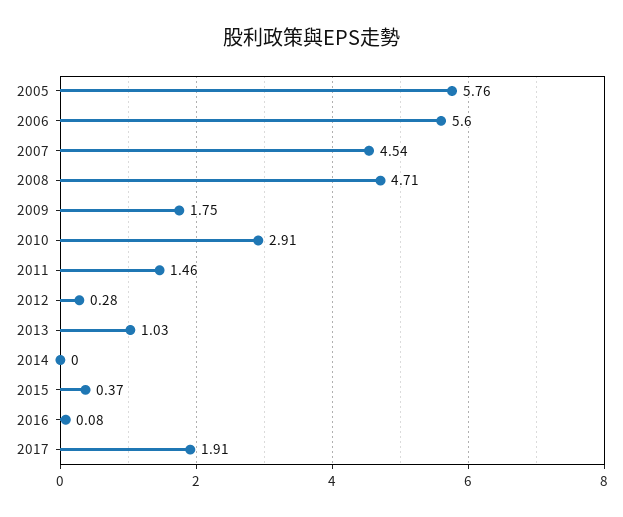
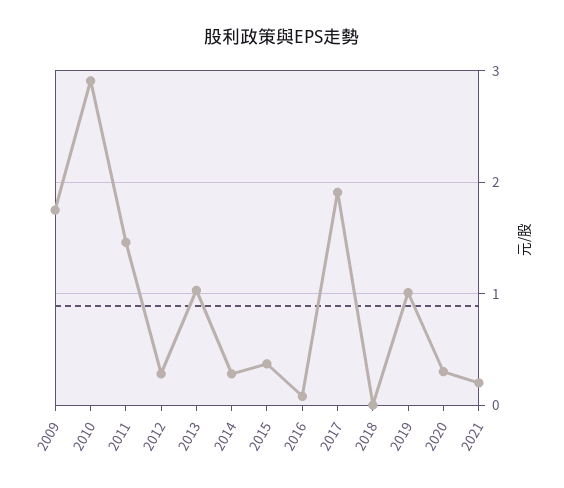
2005: 5.76 -> none
2006: 5.6 -> none
2007: 4.54 -> none
2008: 4.71 -> none
2014: 0 -> 0.3
2018: none -> 0
2019: none -> 1
2020: none -> 0.3
2021: none -> 0.2

